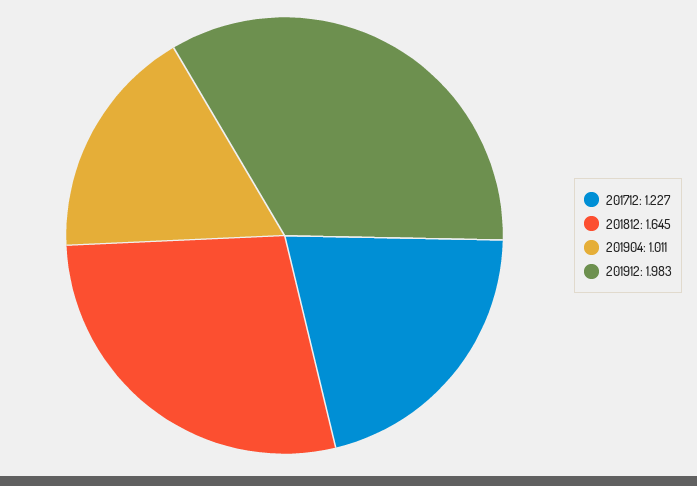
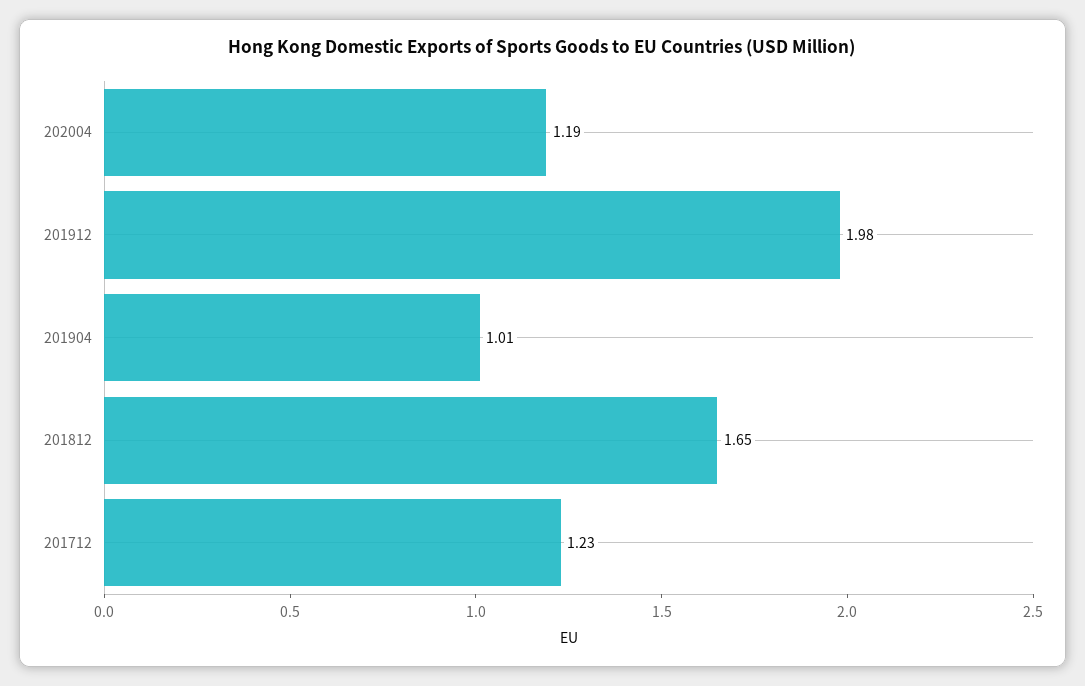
202004: none -> 1.19

